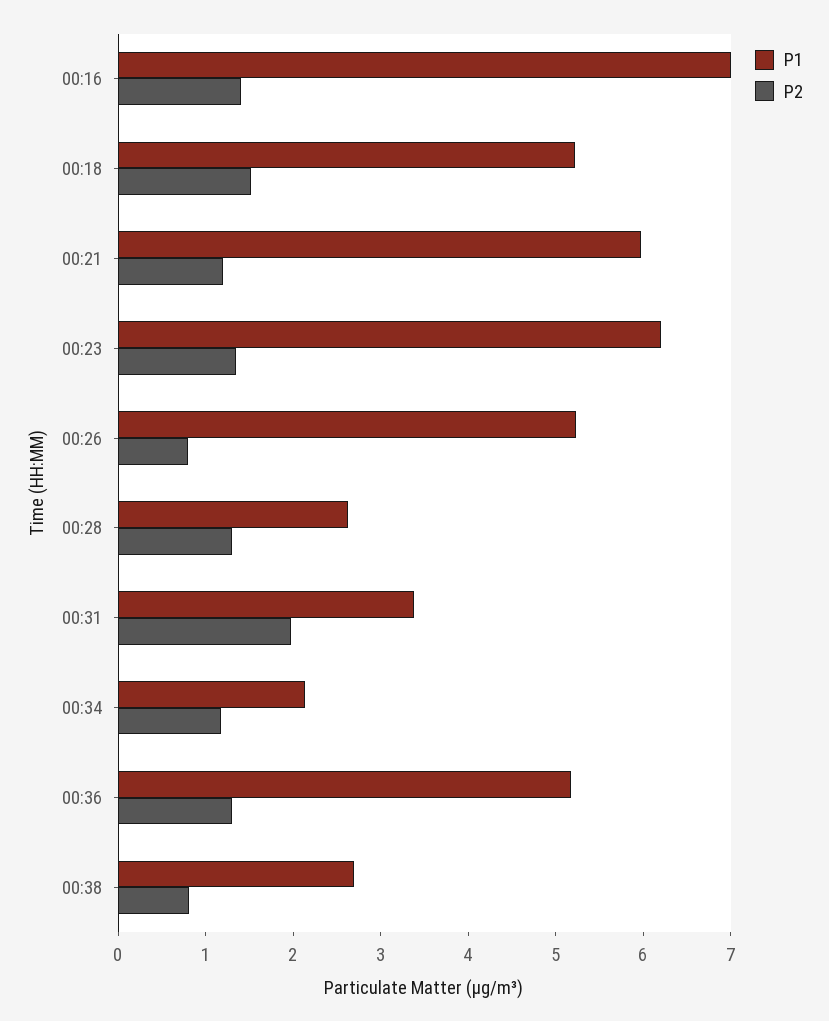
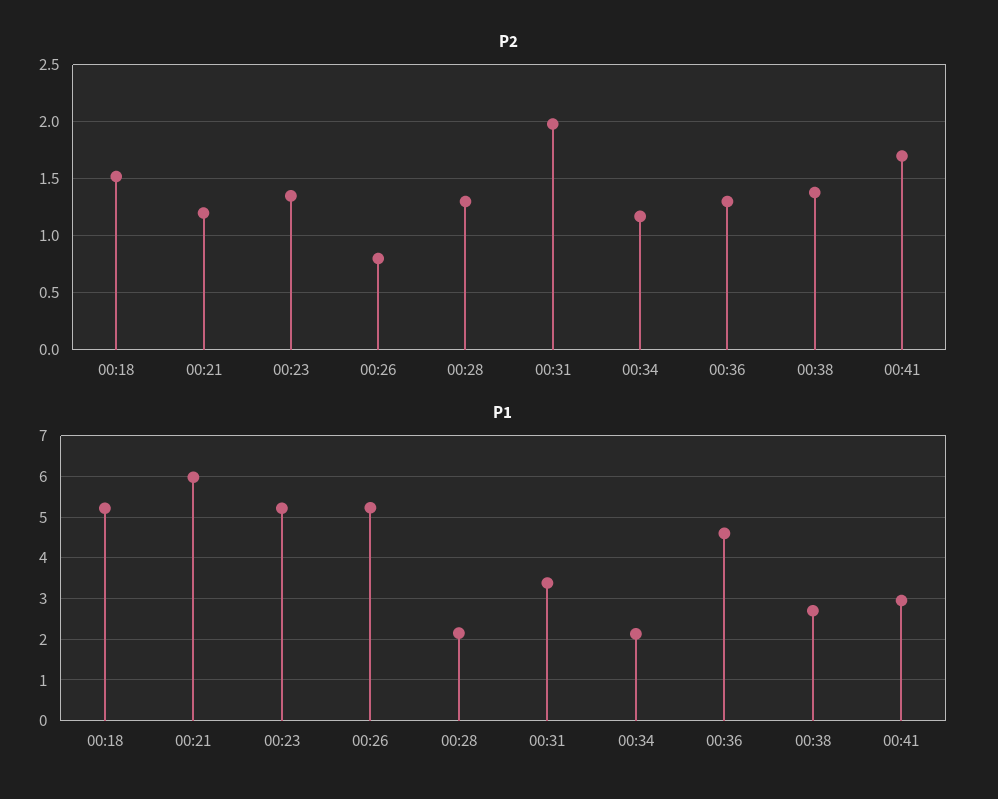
P1, 00:16: 7 -> none
P2, 00:16: 1.4 -> none
P1, 00:23: 6.2 -> 5.2
P1, 00:28: 2.6 -> 2.2
P1, 00:36: 5.2 -> 4.6
P2, 00:38: 0.8 -> 1.4
P2, 00:41: none -> 1.7
P1, 00:41: none -> 3

